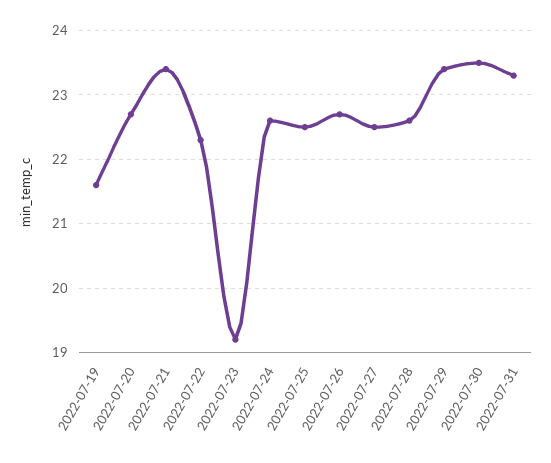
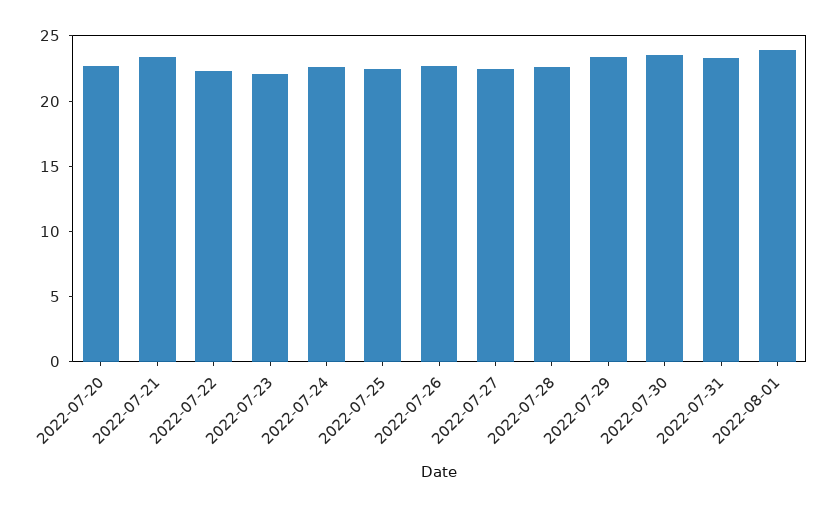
2022-07-19: 21.6 -> none
2022-07-23: 19.2 -> 22
2022-08-01: none -> 24

